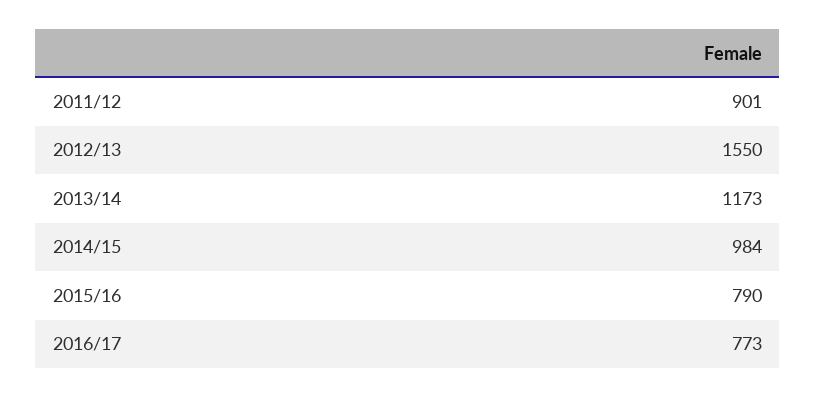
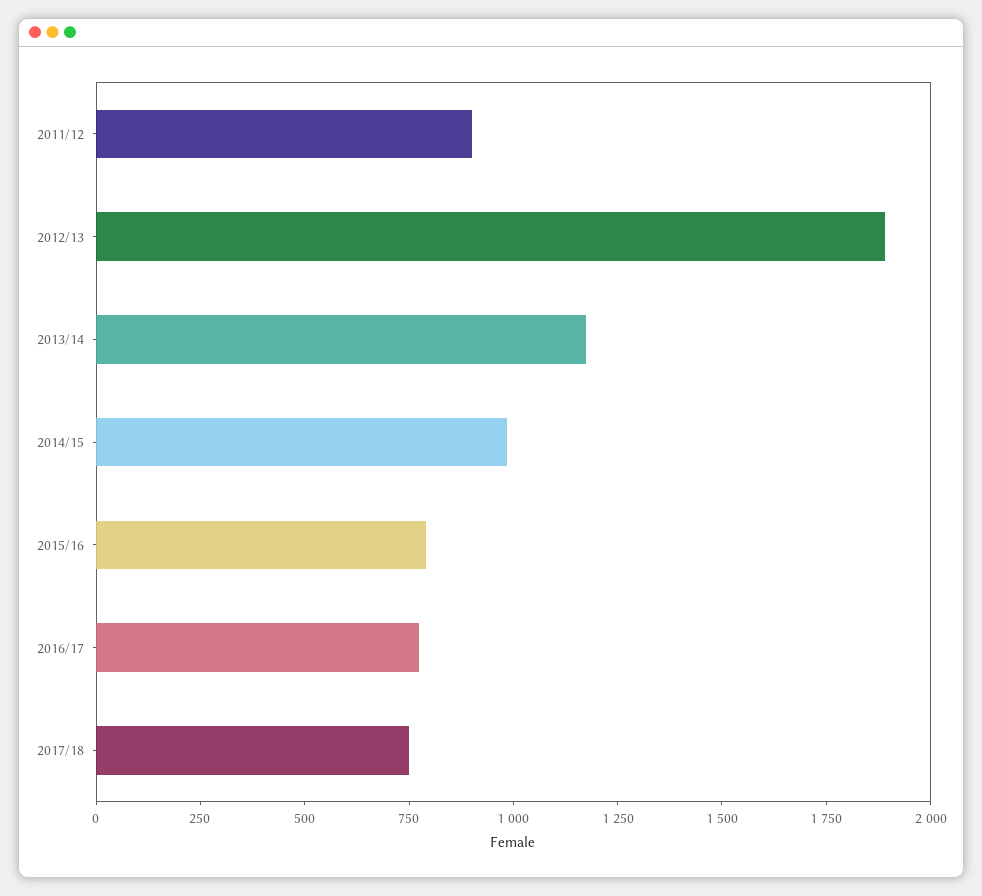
2012/13: 1550 -> 1900
2017/18: none -> 750

